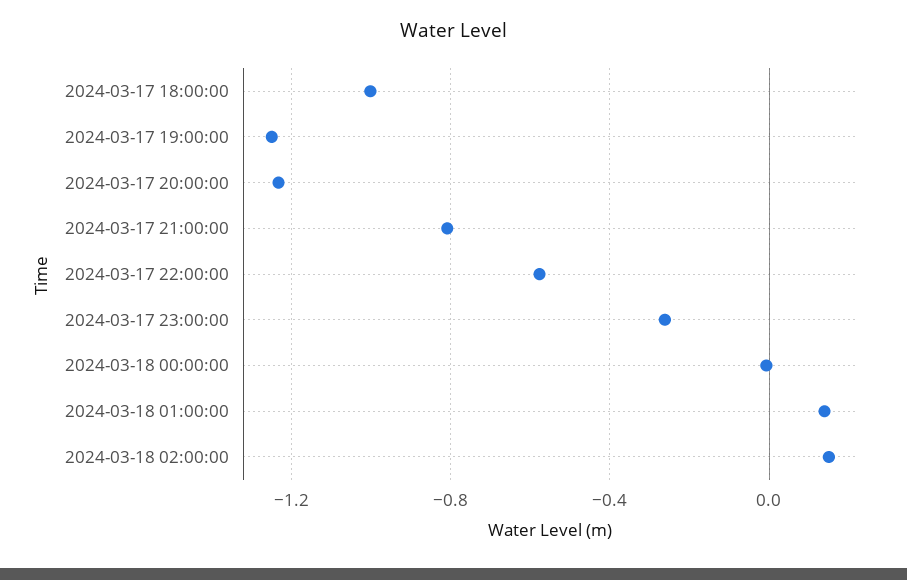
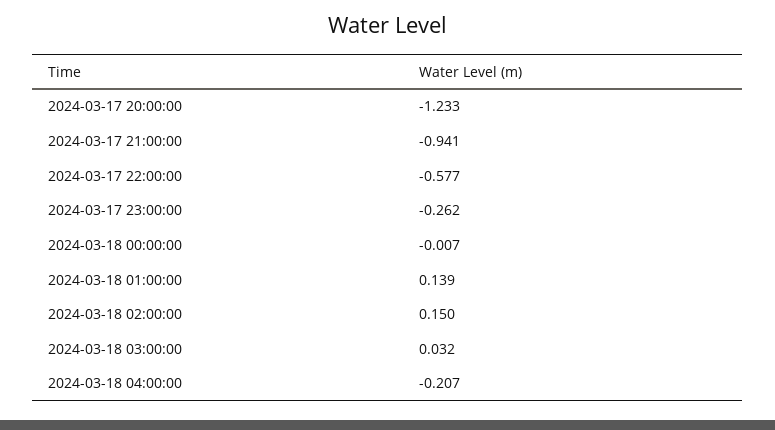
2024-03-17 18:00:00: -1 -> none
2024-03-17 19:00:00: -1.25 -> none
2024-03-17 21:00:00: -0.8 -> -0.941
2024-03-18 03:00:00: none -> 0.032
2024-03-18 04:00:00: none -> -0.207

